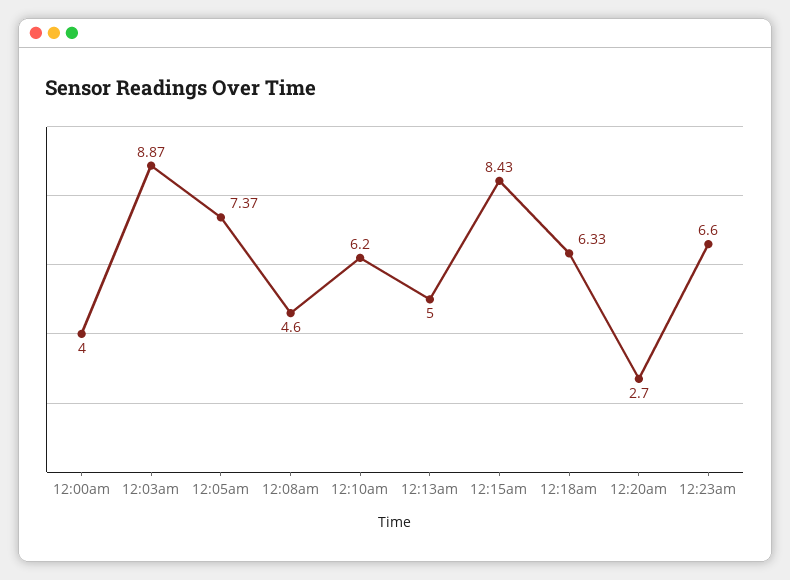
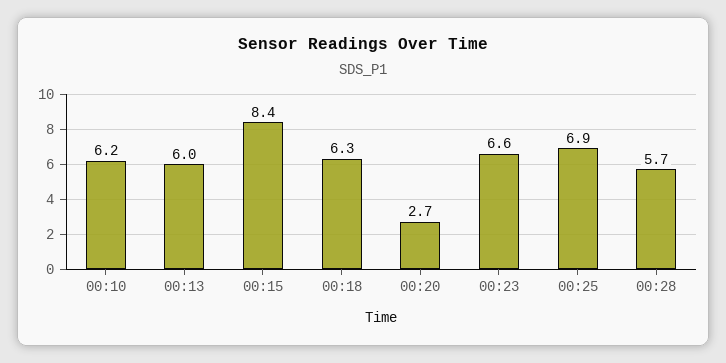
12:00am: 4 -> none
12:03am: 8.87 -> none
12:05am: 7.37 -> none
12:08am: 4.6 -> none
12:13am: 5 -> 6
00:25: none -> 6.9
00:28: none -> 5.7

